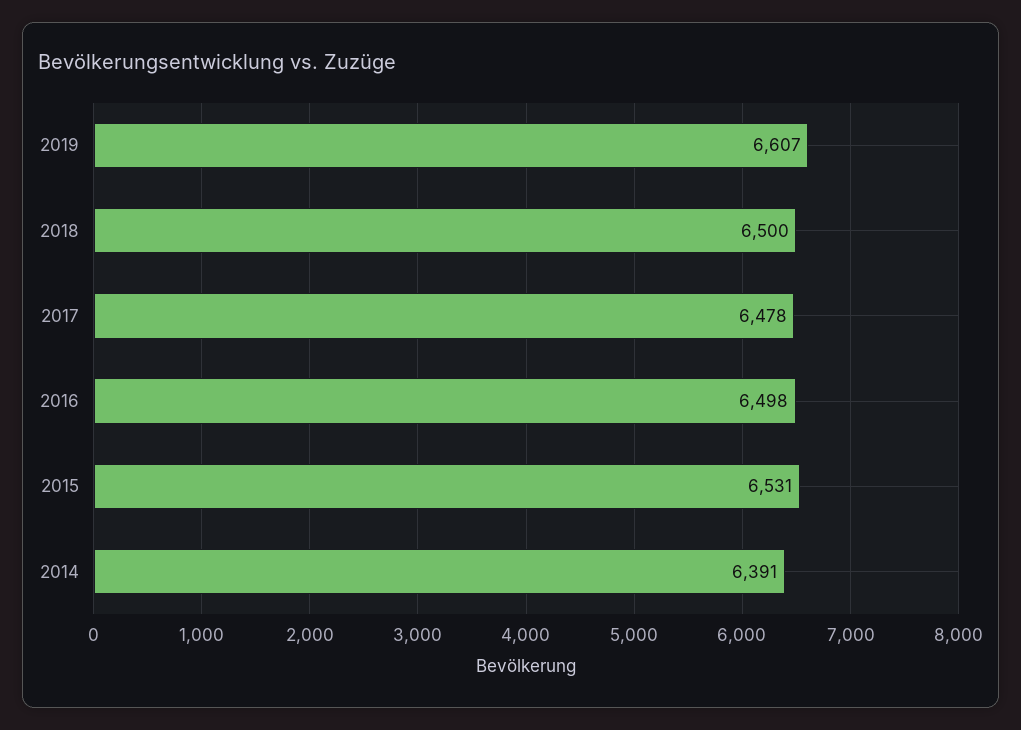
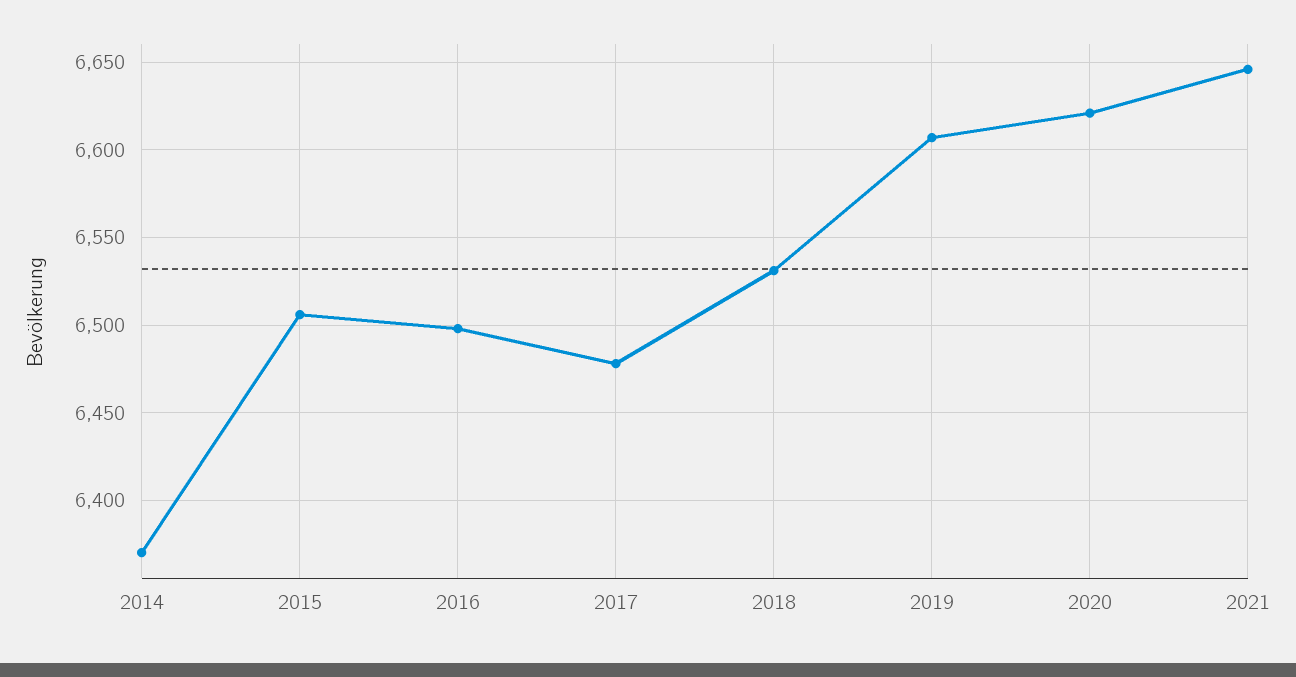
2018: 6500 -> 6530
2015: 6531 -> 6505
2014: 6391 -> 6370
2020: none -> 6620
2021: none -> 6645

